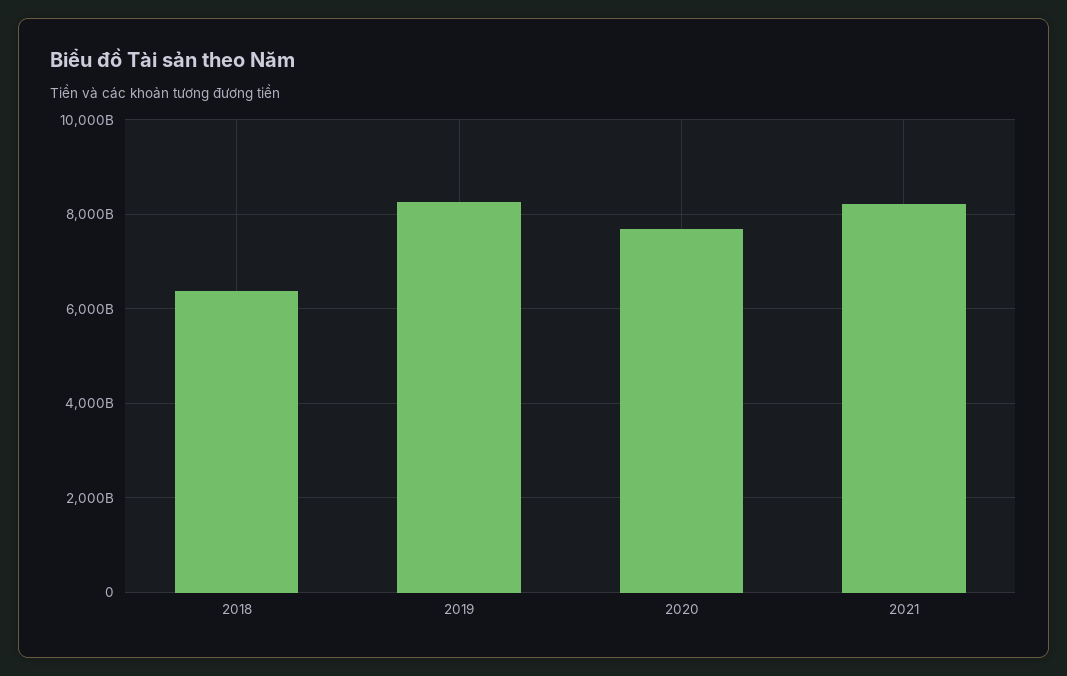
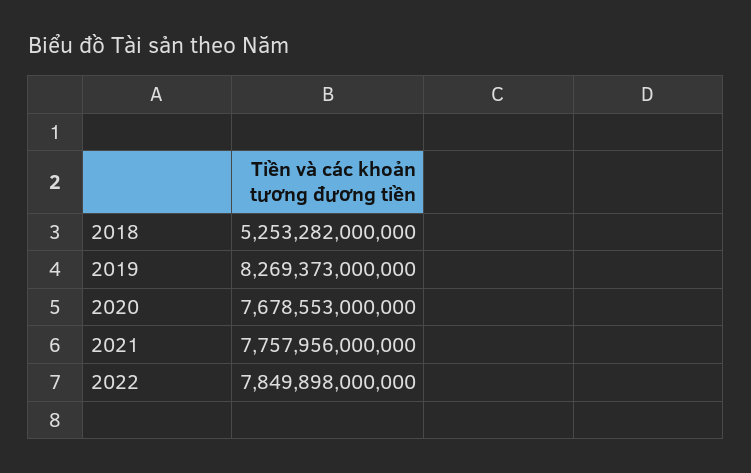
2018: 6400000000000 -> 5253282000000
2021: 8200000000000 -> 7757956000000
2022: none -> 7849898000000

